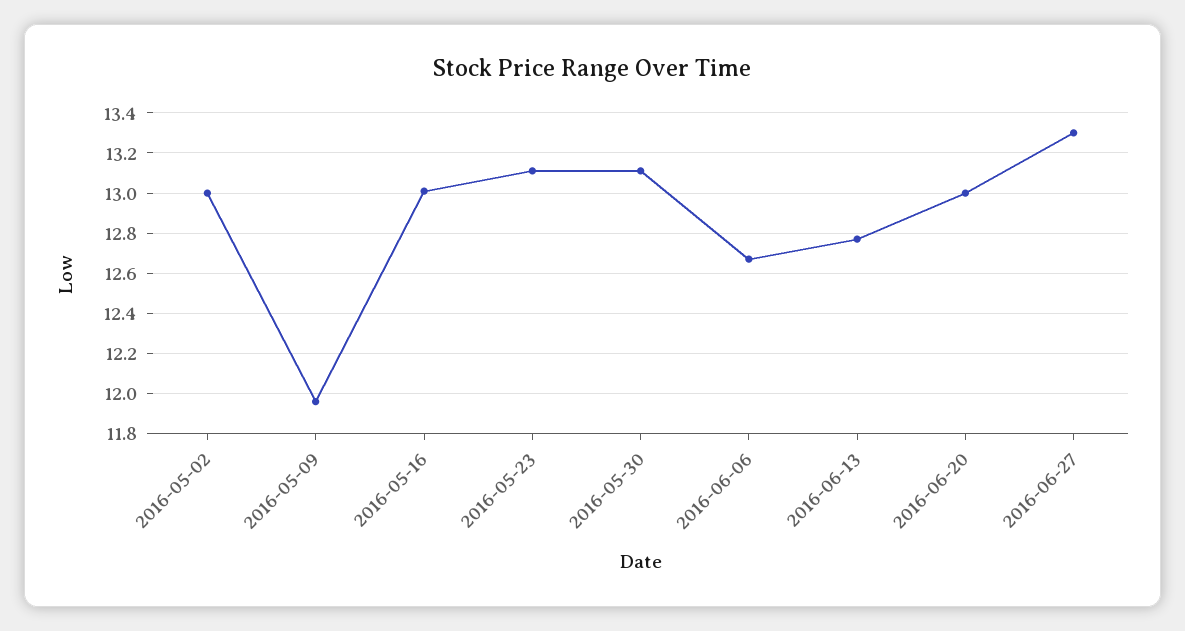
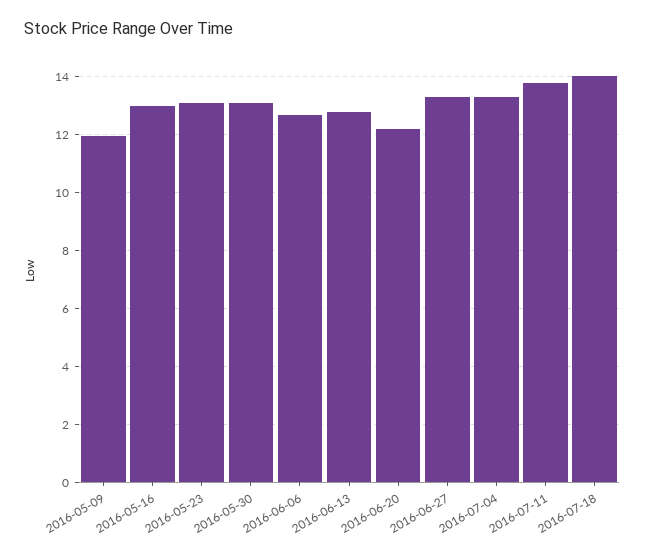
2016-05-02: 13 -> none
2016-06-20: 13 -> 12.25
2016-07-04: none -> 13.25
2016-07-11: none -> 13.75
2016-07-18: none -> 14

